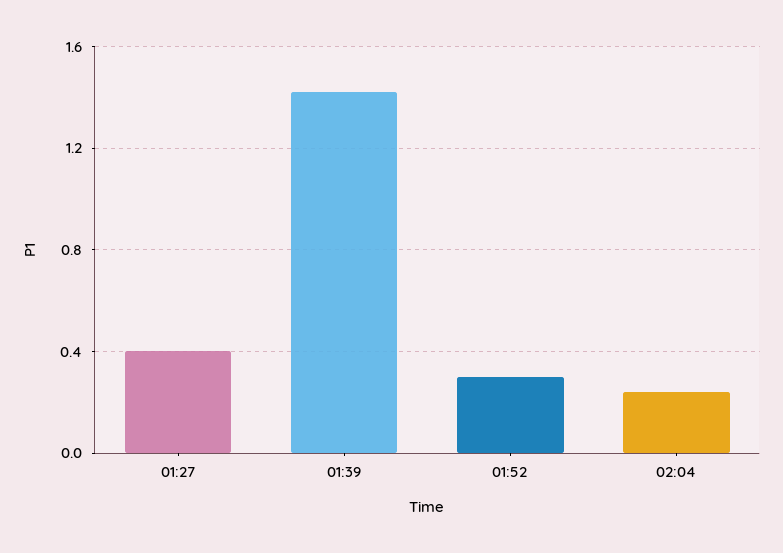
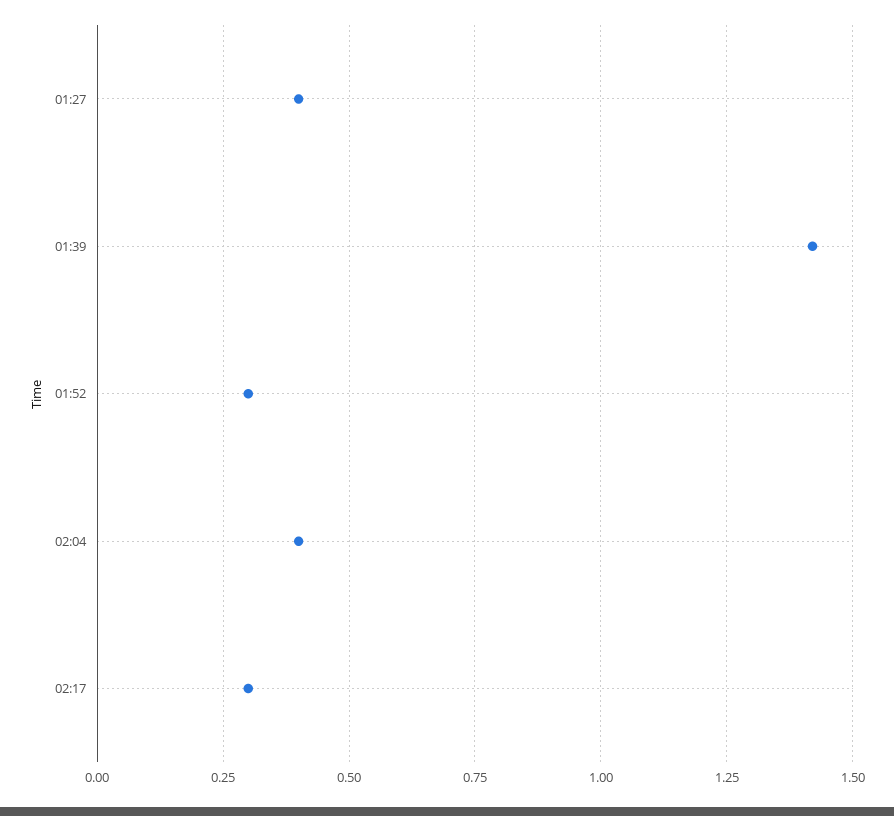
02:04: 0.25 -> 0.4
02:17: none -> 0.3

